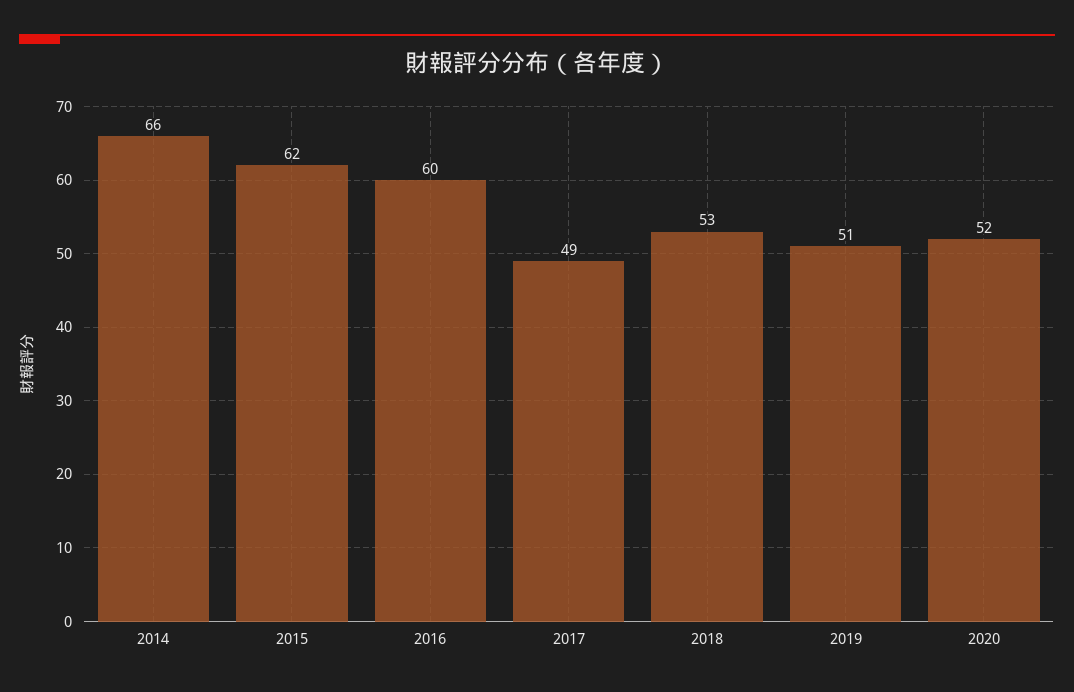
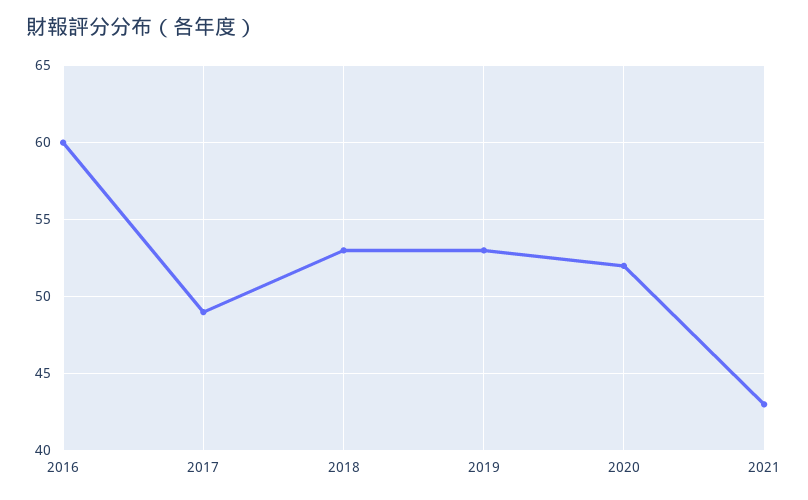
2014: 66 -> none
2015: 62 -> none
2019: 51 -> 53
2021: none -> 43

